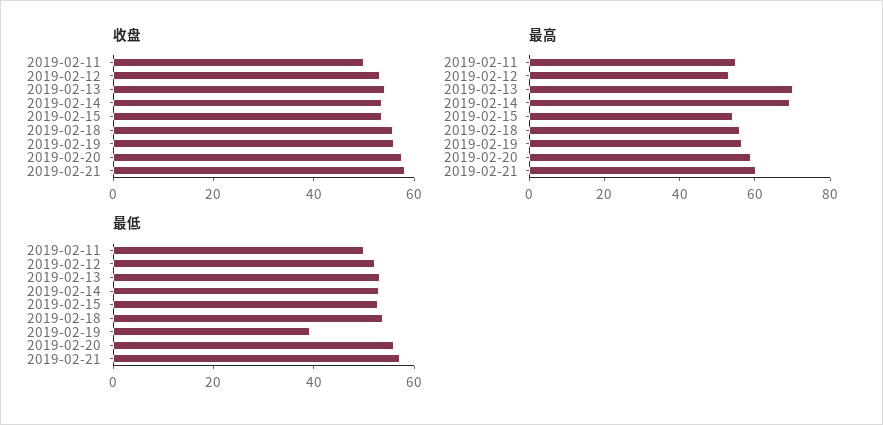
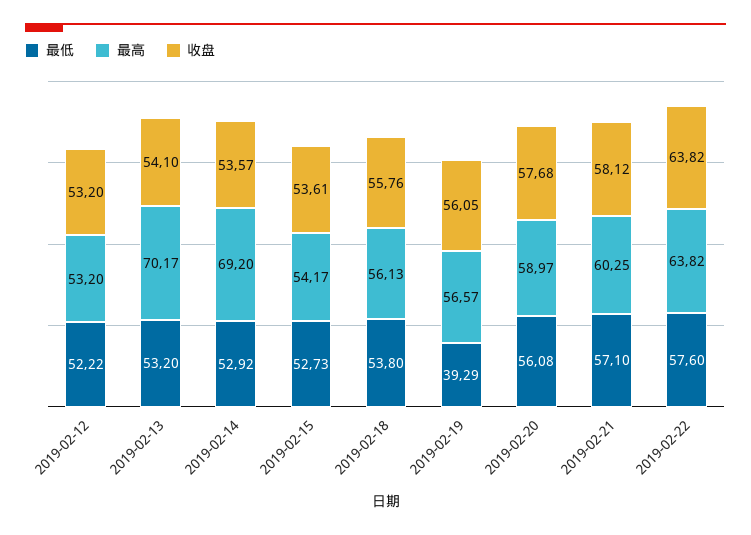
收盘, 2019-02-11: 50 -> none
最高, 2019-02-11: 55 -> none
最低, 2019-02-11: 50 -> none
最低, 2019-02-22: none -> 57.6
最高, 2019-02-22: none -> 63.82
收盘, 2019-02-22: none -> 63.82

